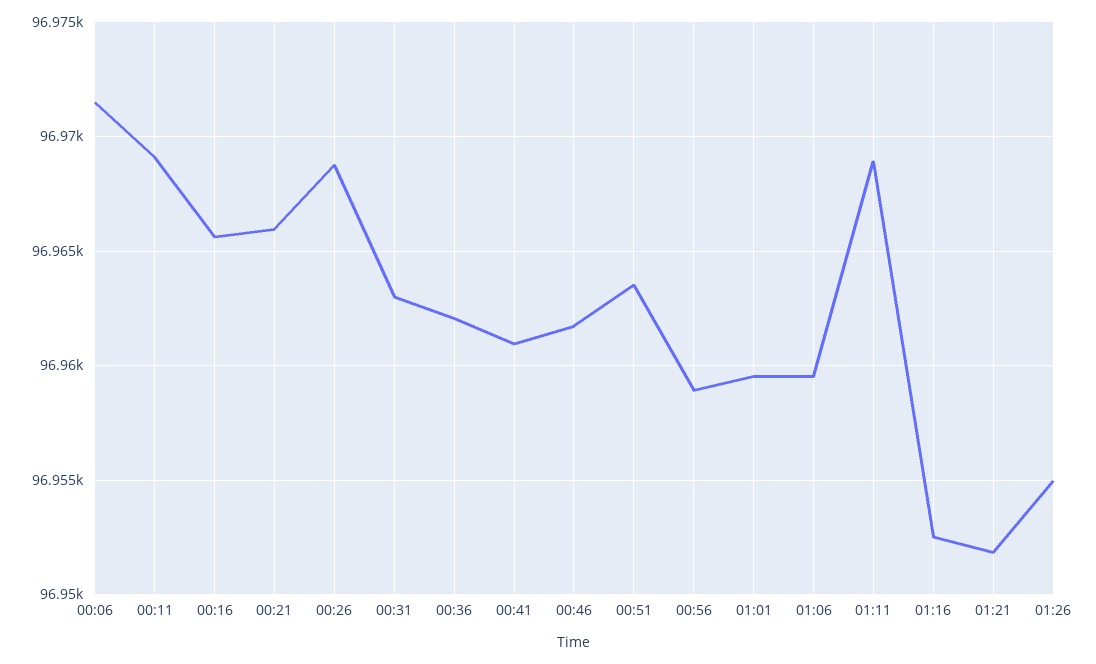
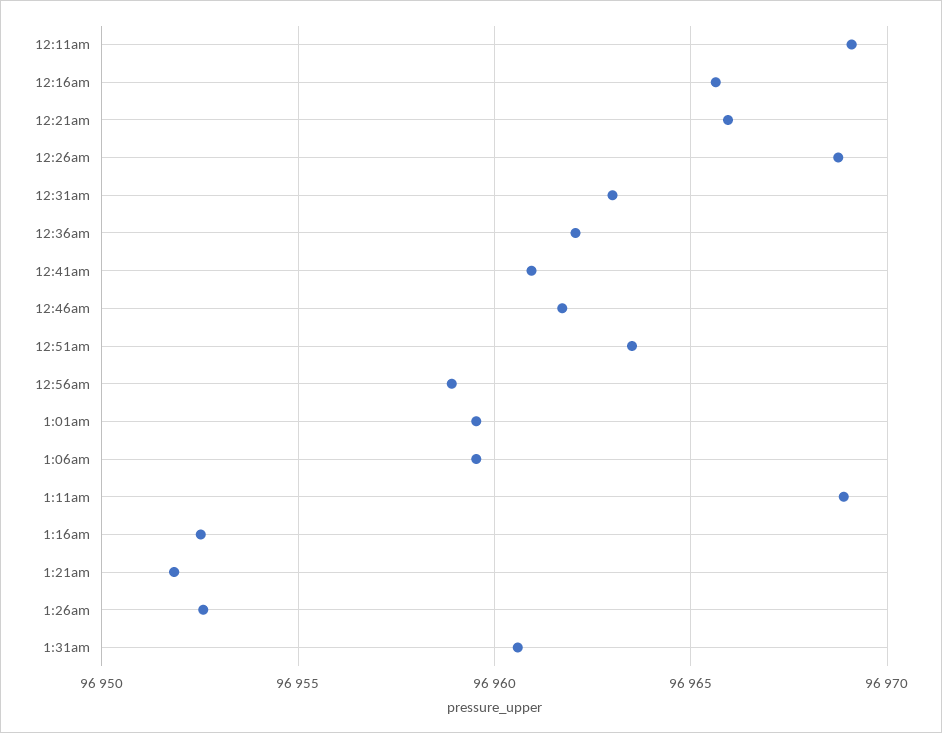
00:06: 96971.5 -> none
01:26: 96955 -> 96952.5
1:31am: none -> 96960.5

